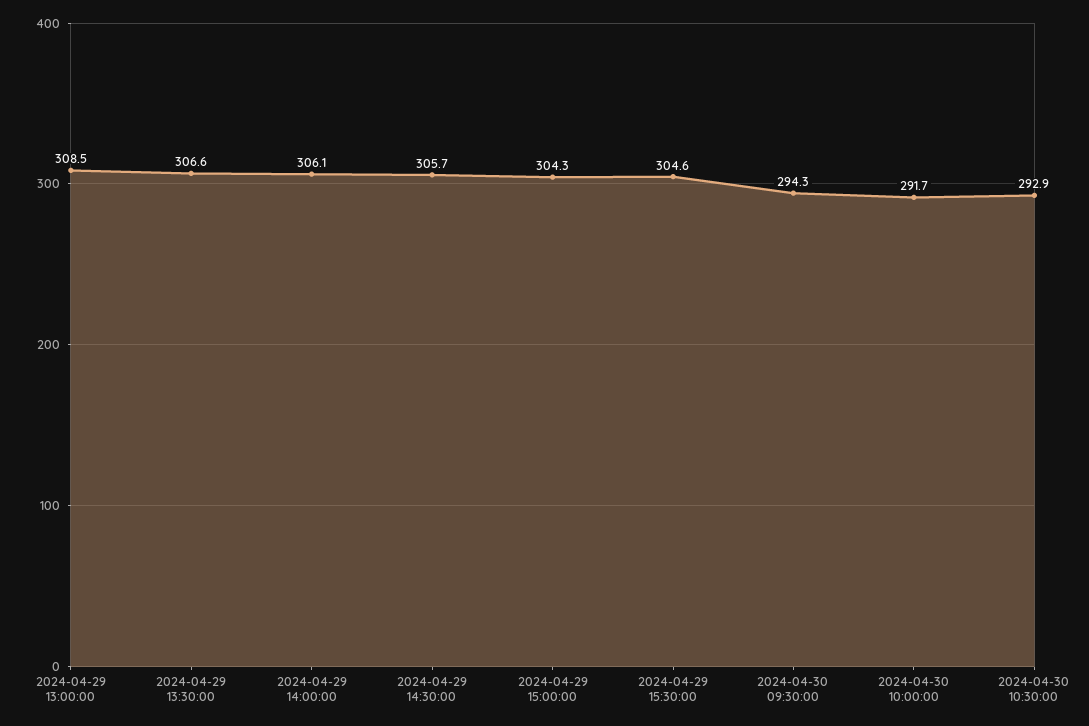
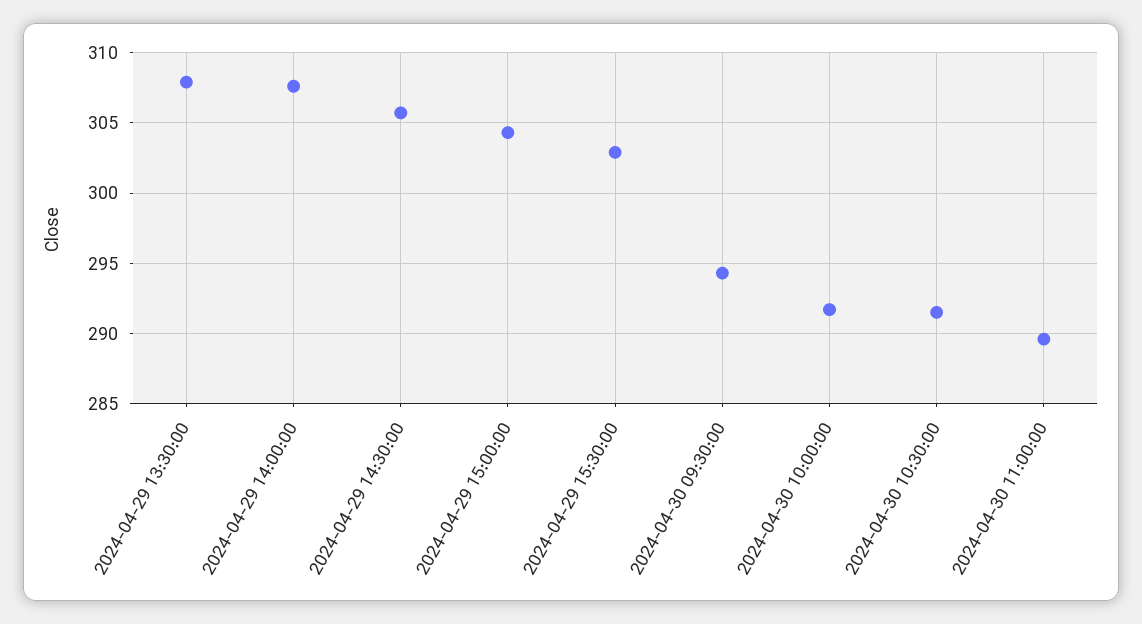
2024-04-29 13:00:00: 308.5 -> none
2024-04-29 13:30:00: 306.6 -> 308
2024-04-29 14:00:00: 306.1 -> 307.5
2024-04-29 15:30:00: 304.6 -> 303
2024-04-30 10:30:00: 292.9 -> 291.5
2024-04-30 11:00:00: none -> 289.5

